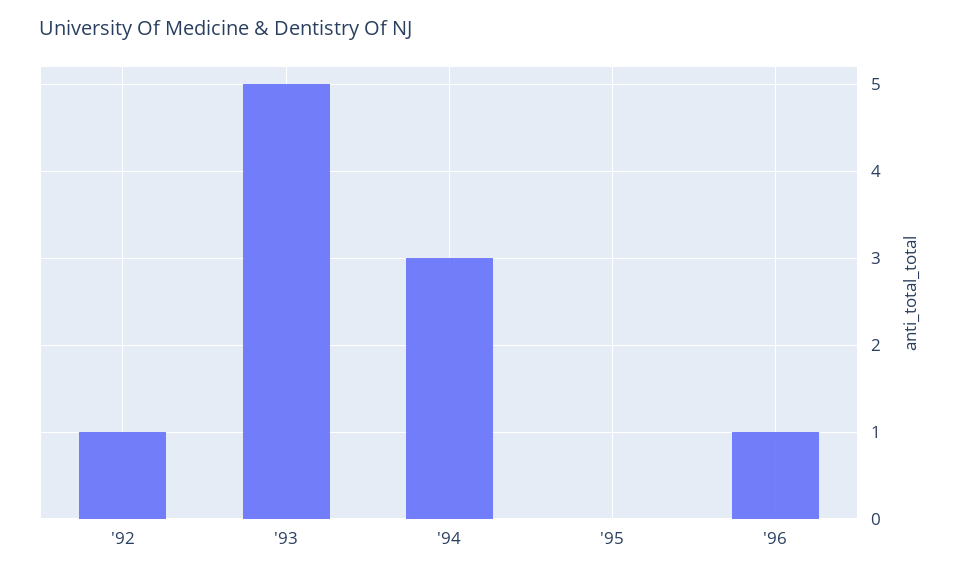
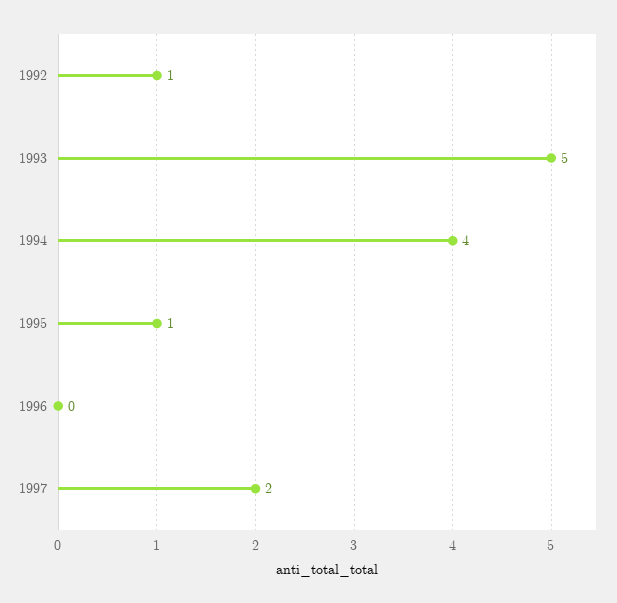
'94: 3 -> 4
'95: 0 -> 1
'96: 1 -> 0
1997: none -> 2

